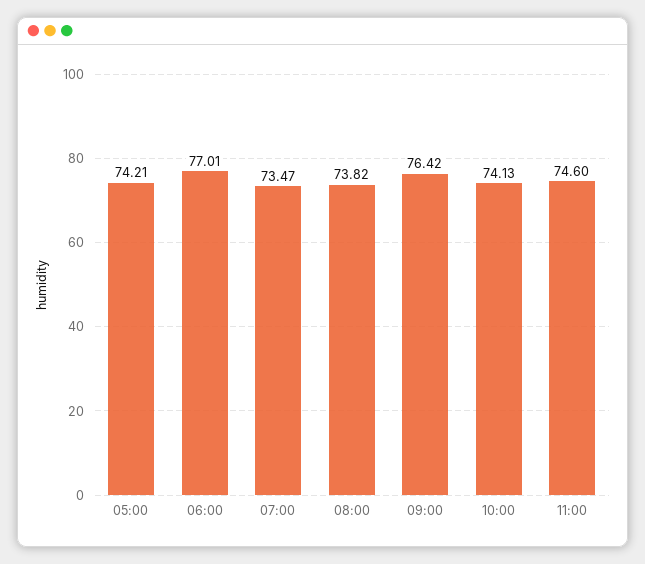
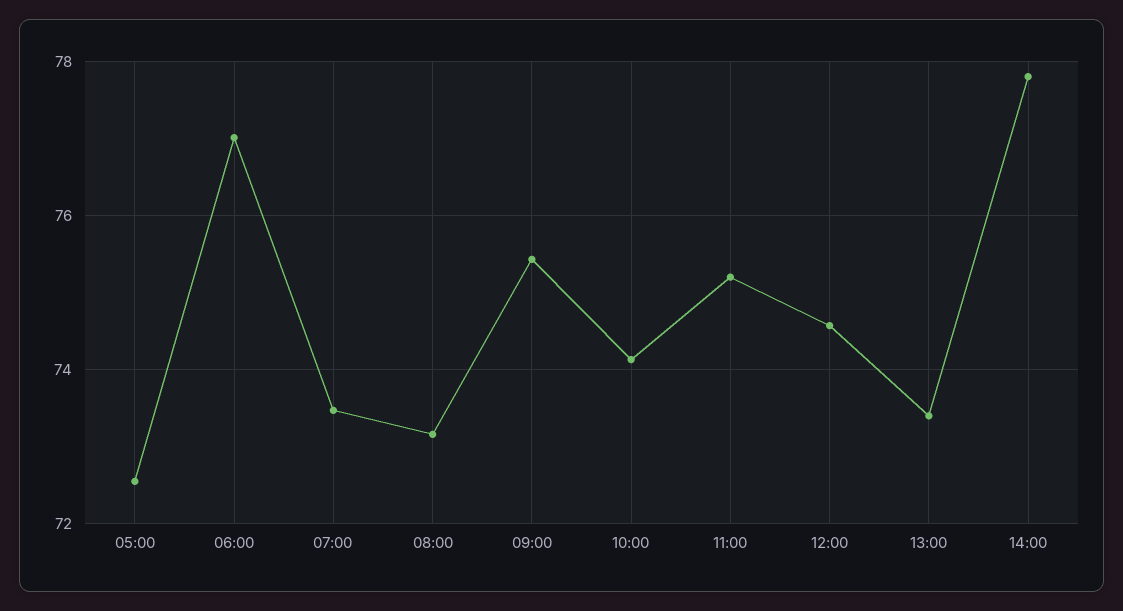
05:00: 74.21 -> 72.6
08:00: 73.82 -> 73.2
09:00: 76.42 -> 75.4
11:00: 74.6 -> 75.2
12:00: none -> 74.6
13:00: none -> 73.4
14:00: none -> 77.8

